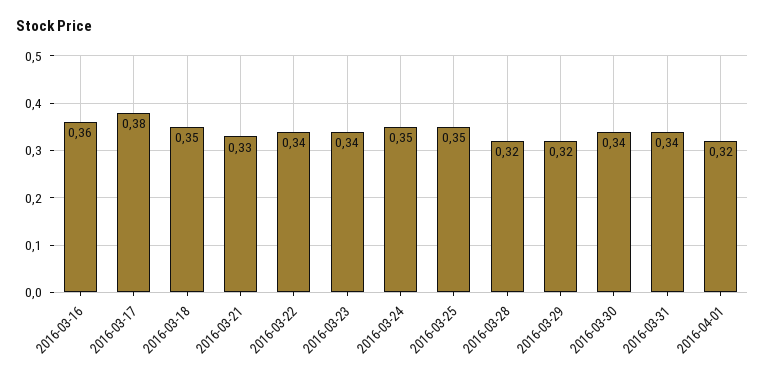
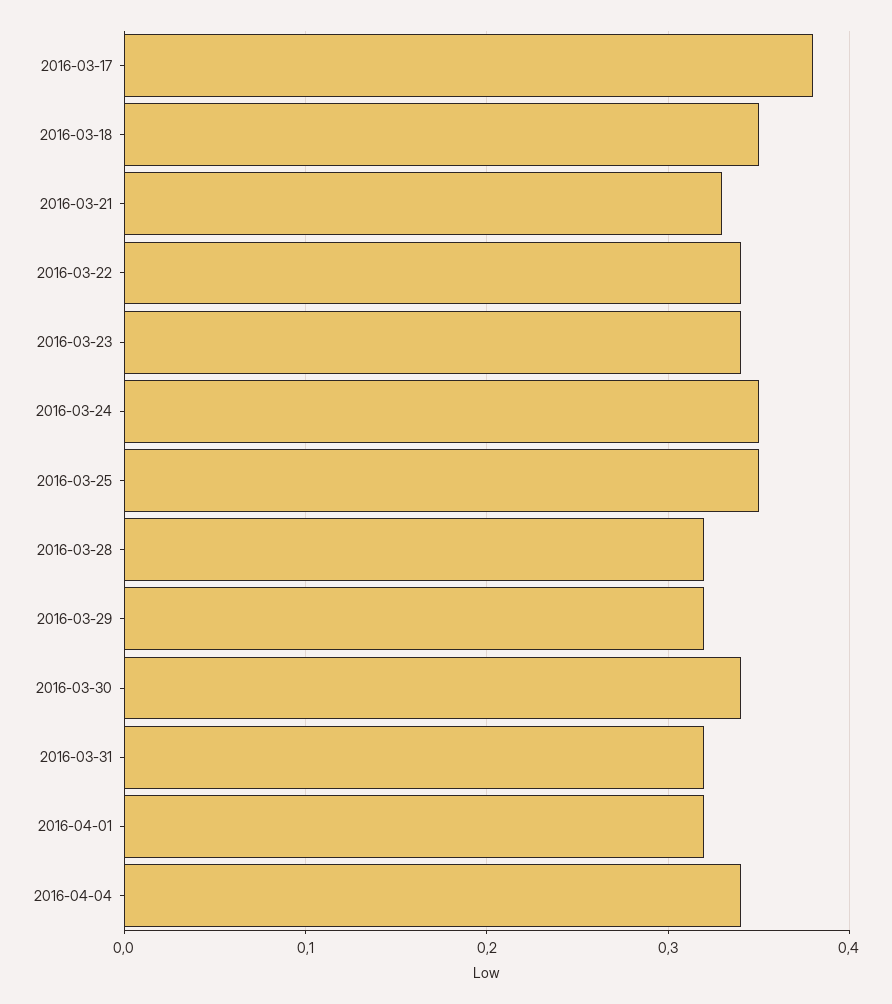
2016-03-16: 0.36 -> none
2016-03-31: 0.34 -> 0.32
2016-04-04: none -> 0.34

